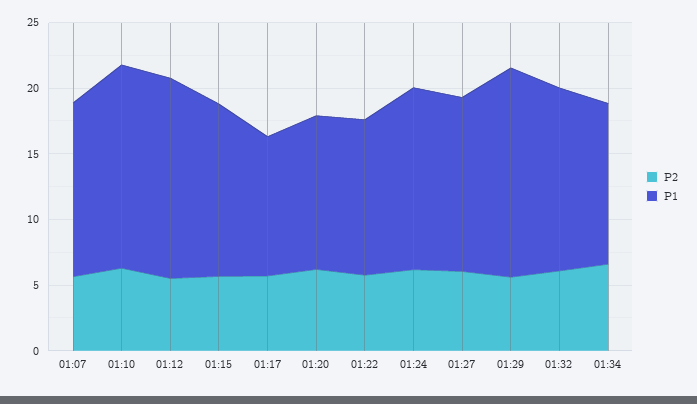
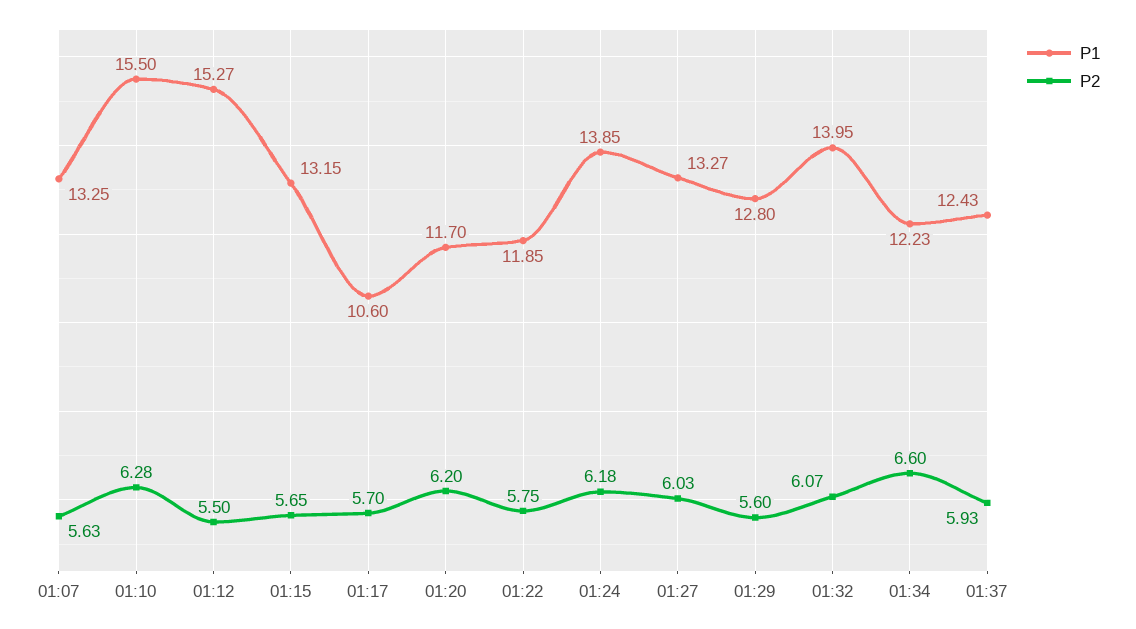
P1, 01:29: 16 -> 12.8
P1, 01:37: none -> 12.43
P2, 01:37: none -> 5.93

